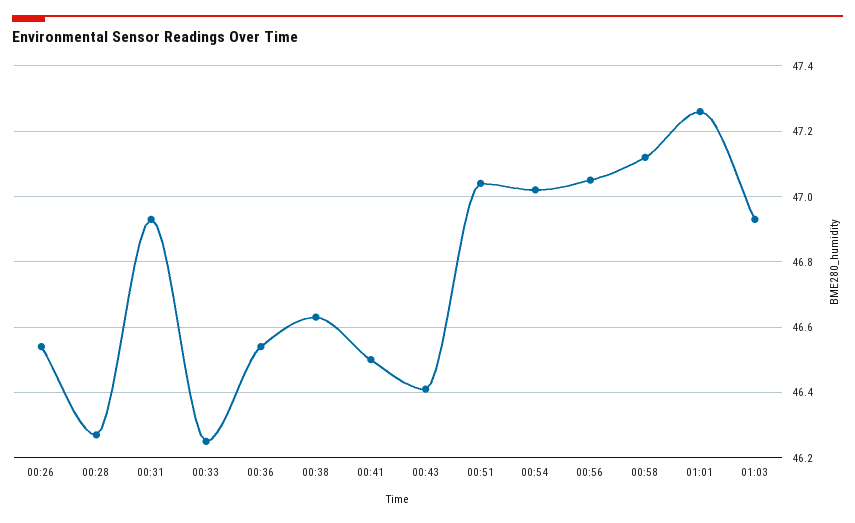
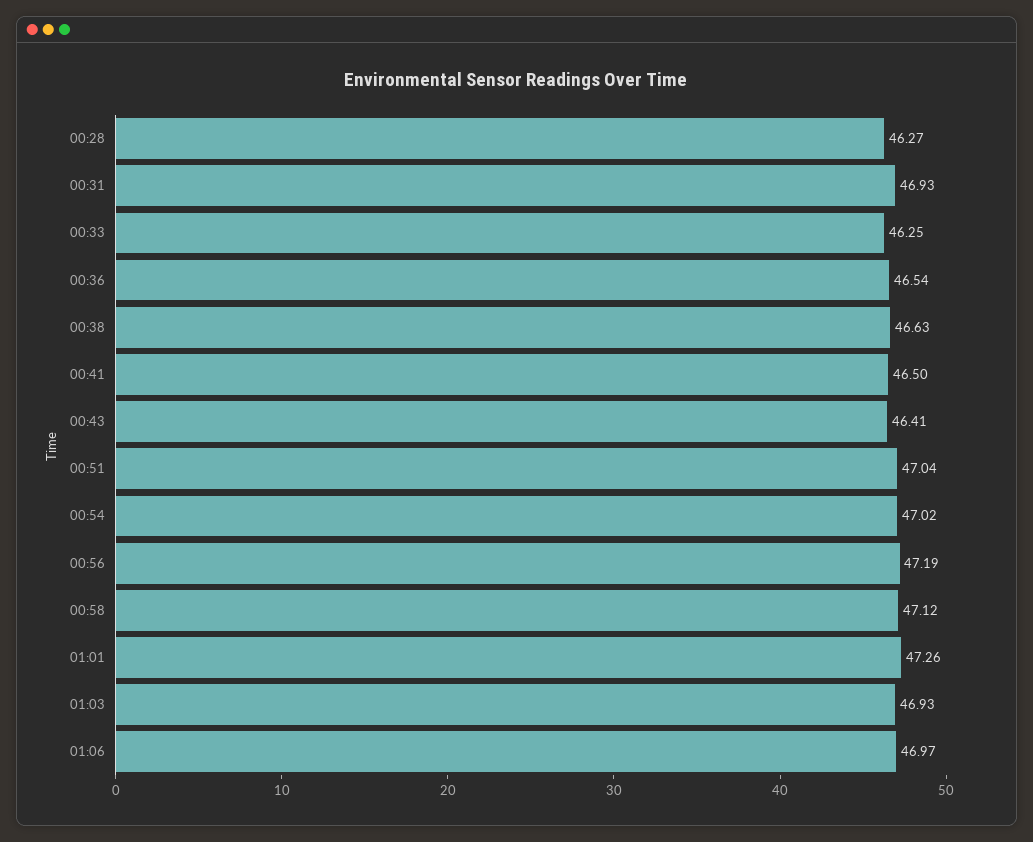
00:26: 46.55 -> none
00:56: 47.05 -> 47.19
01:06: none -> 46.97

